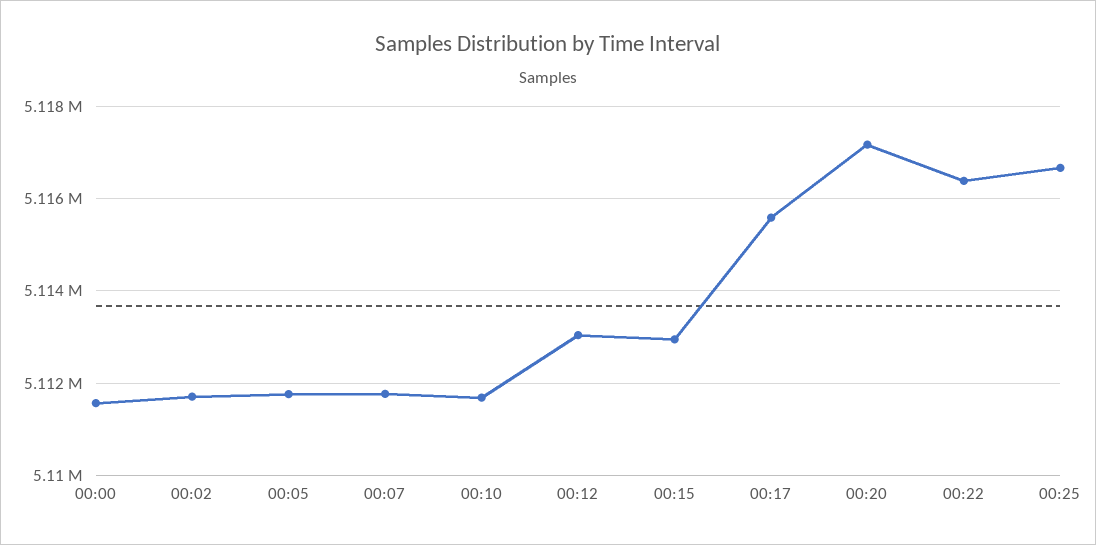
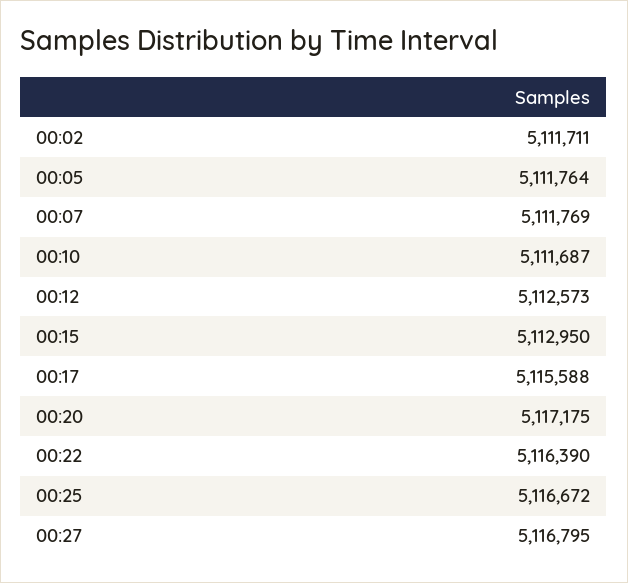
00:00: 5111600 -> none
00:12: 5113000 -> 5112573
00:27: none -> 5116795

